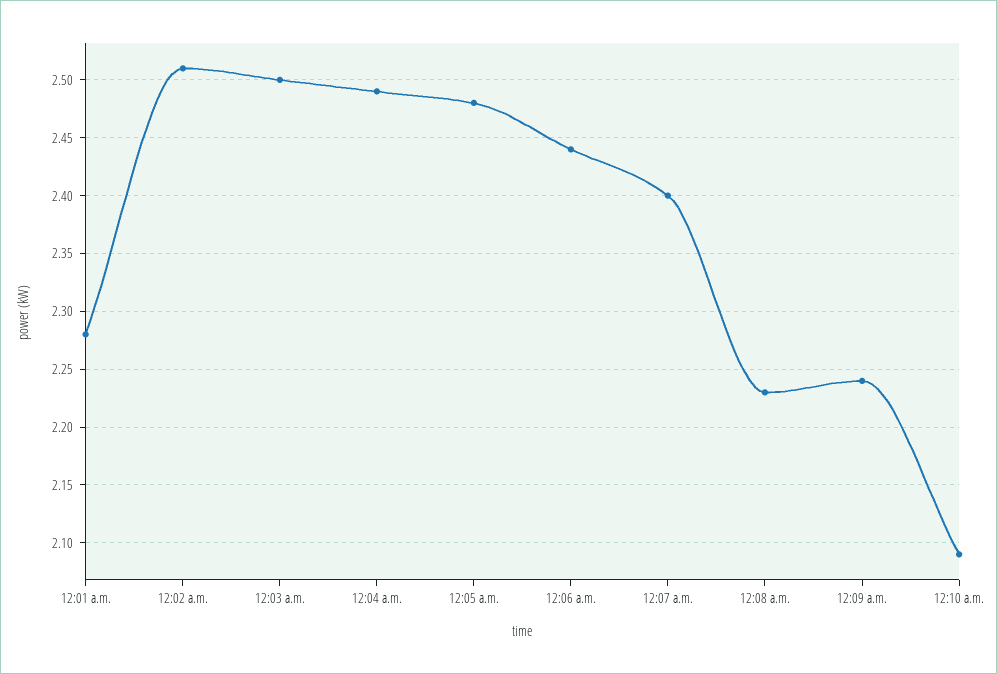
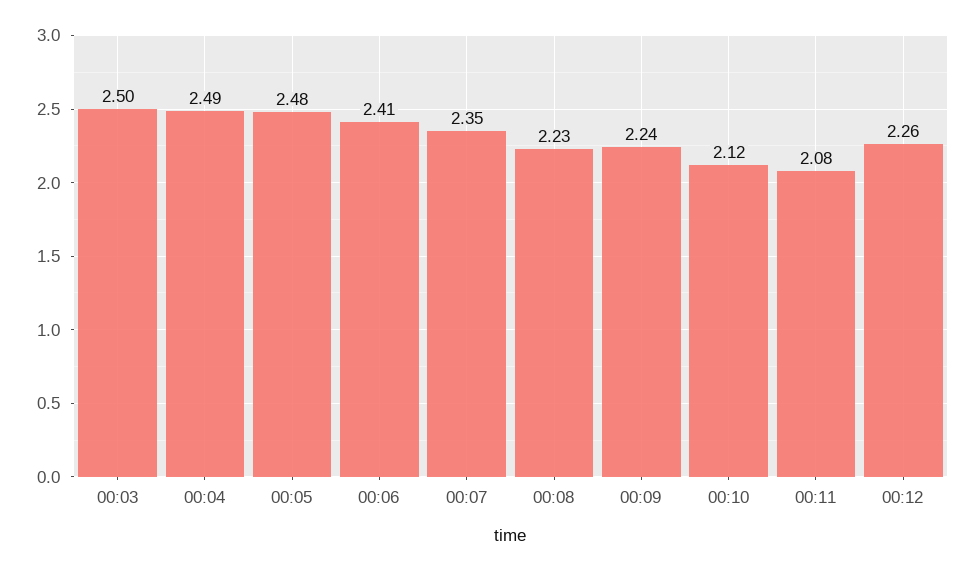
12:01 a.m.: 2.28 -> none
12:02 a.m.: 2.51 -> none
12:06 a.m.: 2.44 -> 2.41
12:07 a.m.: 2.4 -> 2.35
12:10 a.m.: 2.09 -> 2.12
00:11: none -> 2.08
00:12: none -> 2.26

